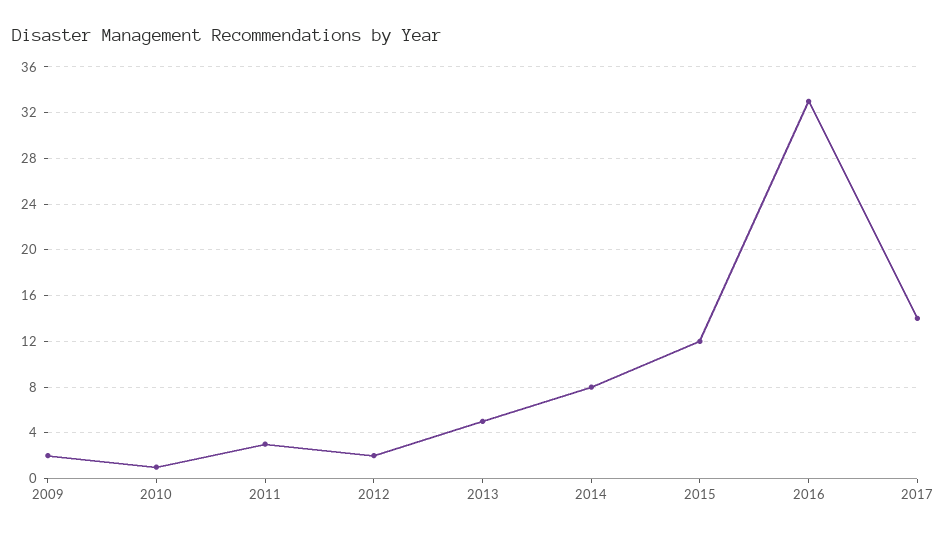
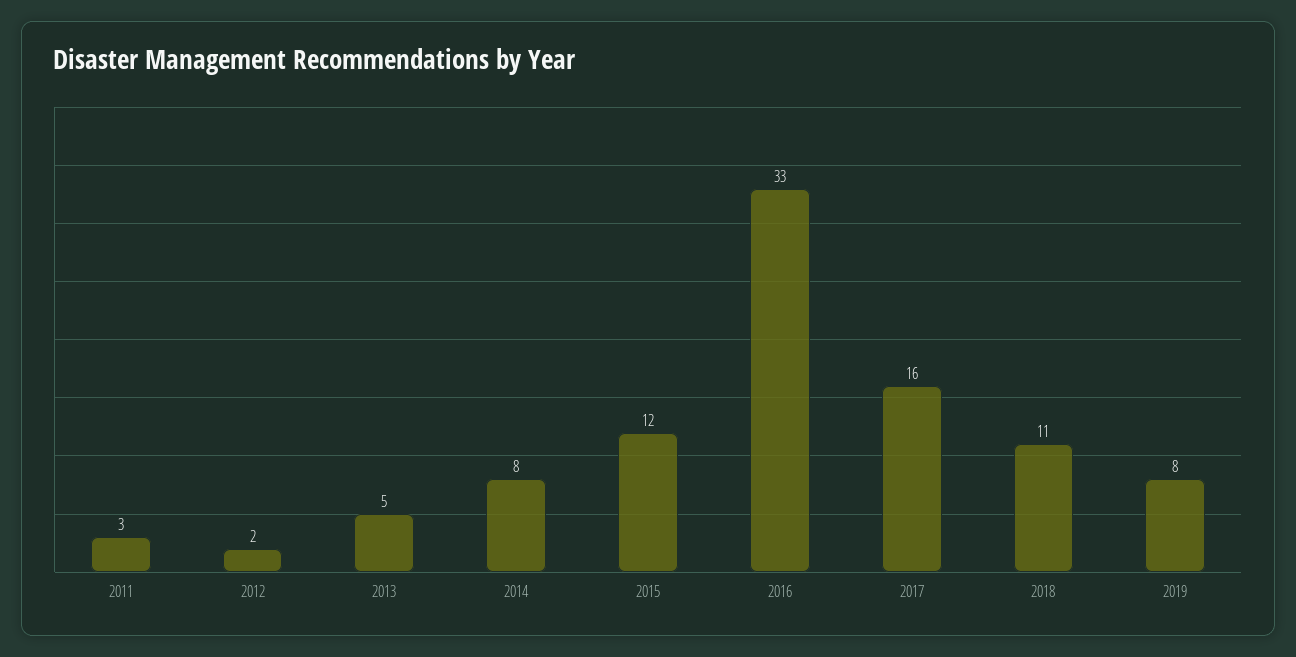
2009: 2 -> none
2010: 1 -> none
2017: 14 -> 16
2018: none -> 11
2019: none -> 8

